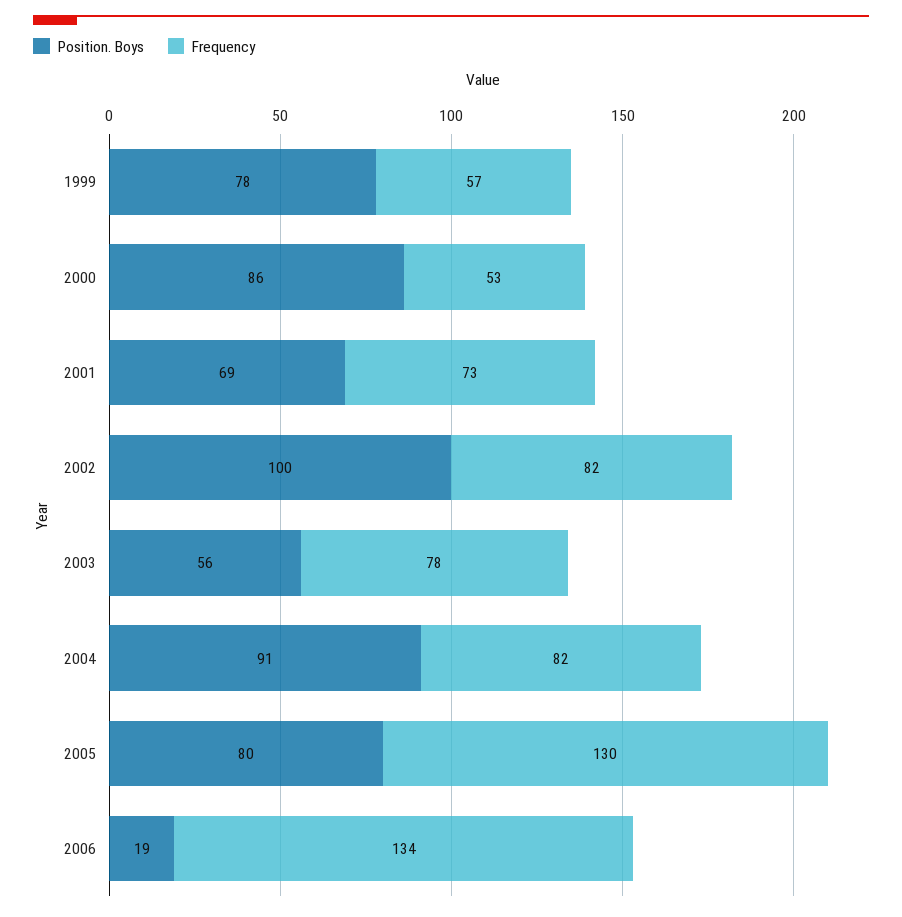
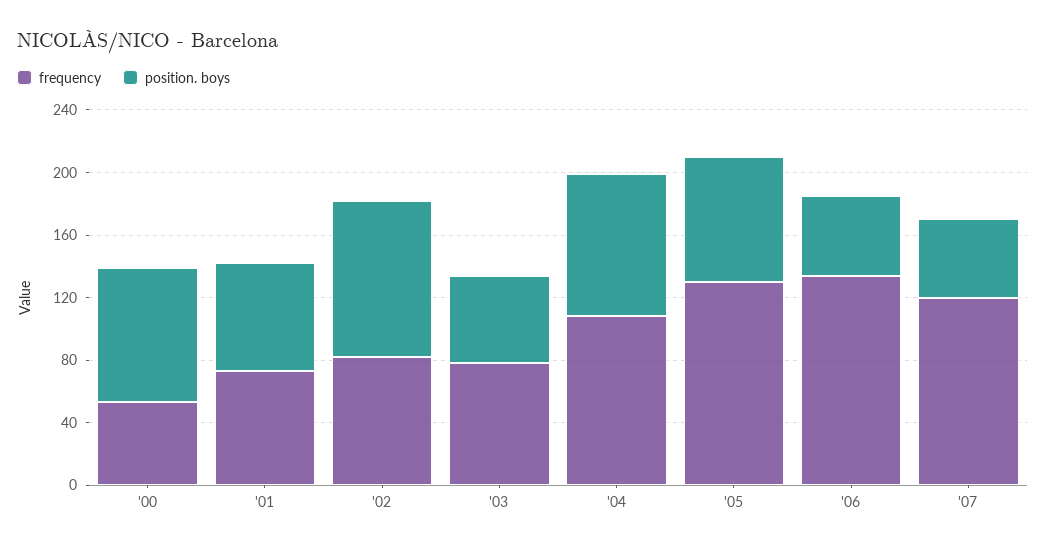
Position. Boys, 1999: 78 -> none
Frequency, 1999: 57 -> none
Frequency, 2004: 82 -> 110
Position. Boys, 2006: 19 -> 50
Frequency, '07: none -> 120
Position. Boys, '07: none -> 50

